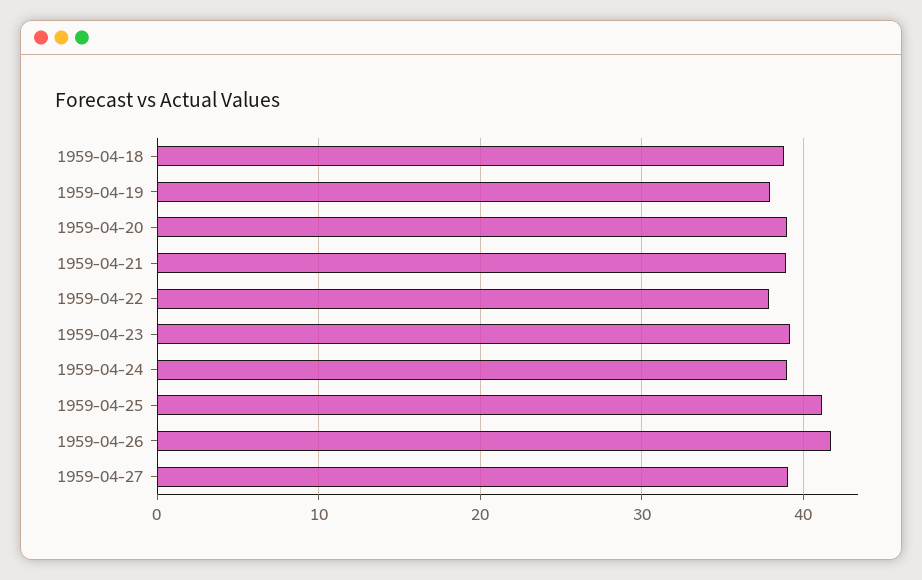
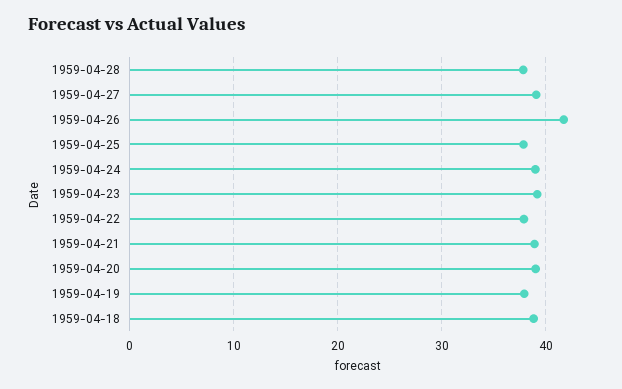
1959-04-25: 41 -> 38
1959-04-28: none -> 38

